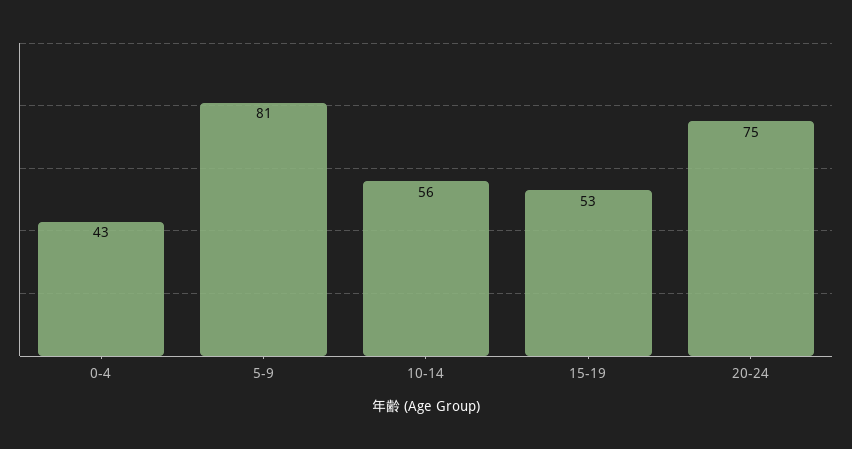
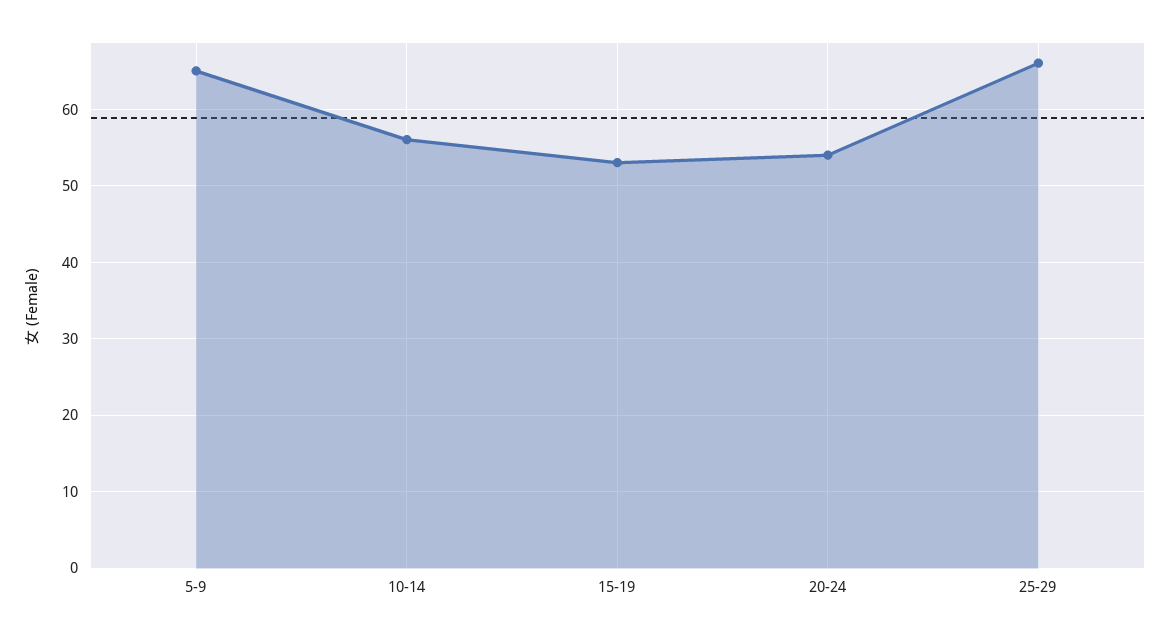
0-4: 43 -> none
5-9: 81 -> 65
20-24: 75 -> 54
25-29: none -> 66

